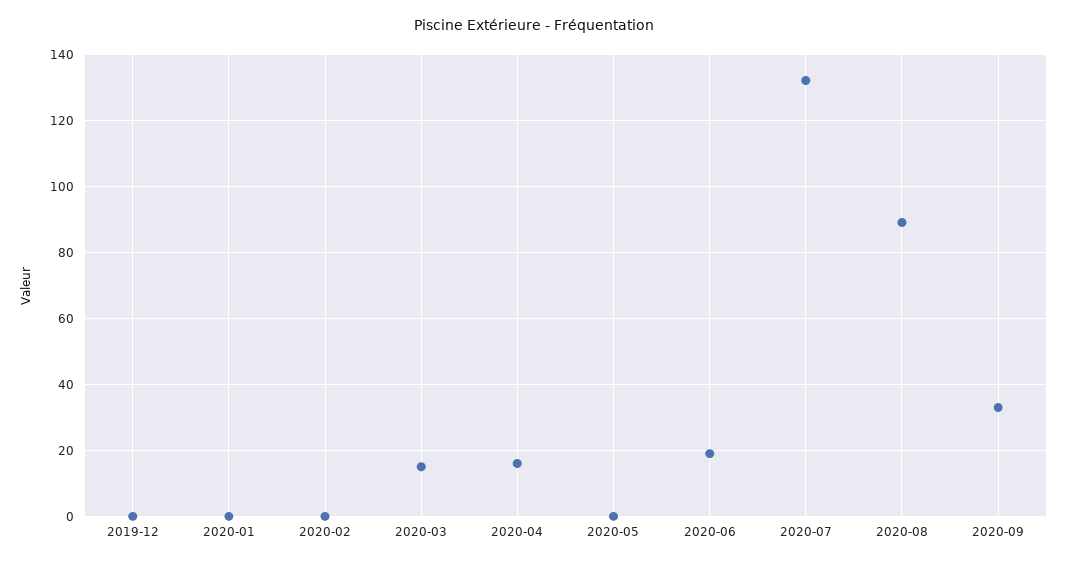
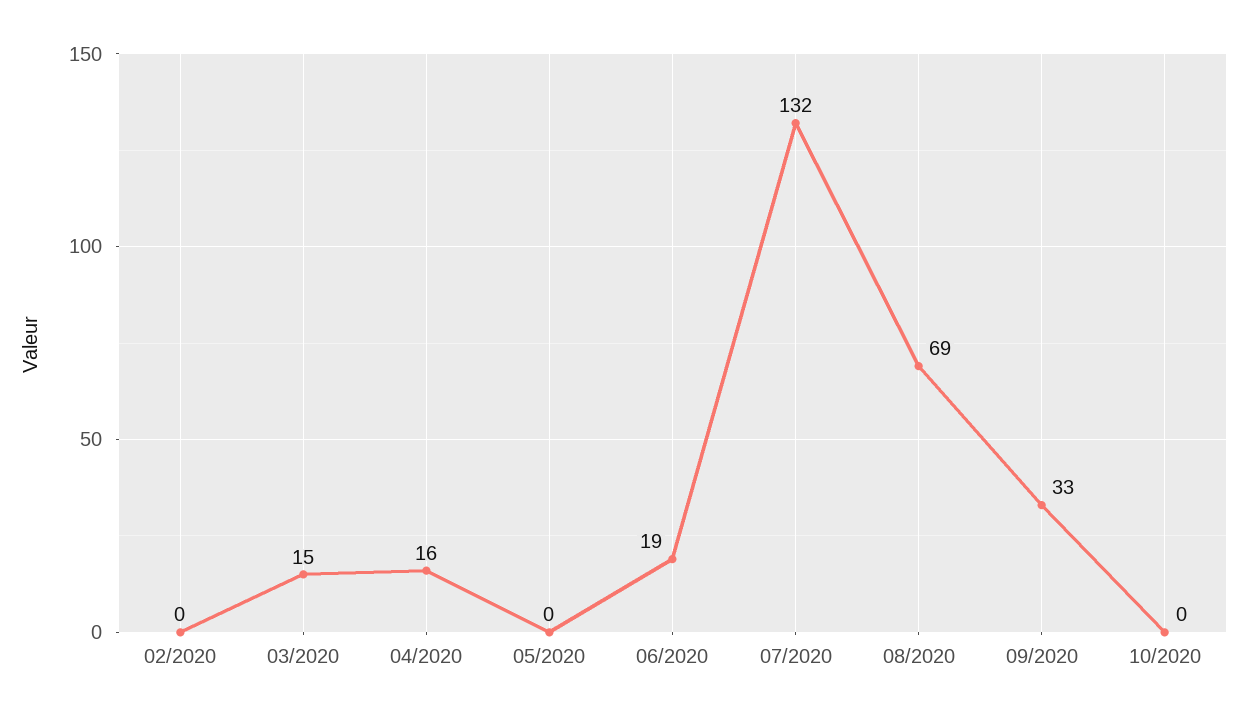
2019-12: 0 -> none
2020-01: 0 -> none
2020-08: 90 -> 69
10/2020: none -> 0

